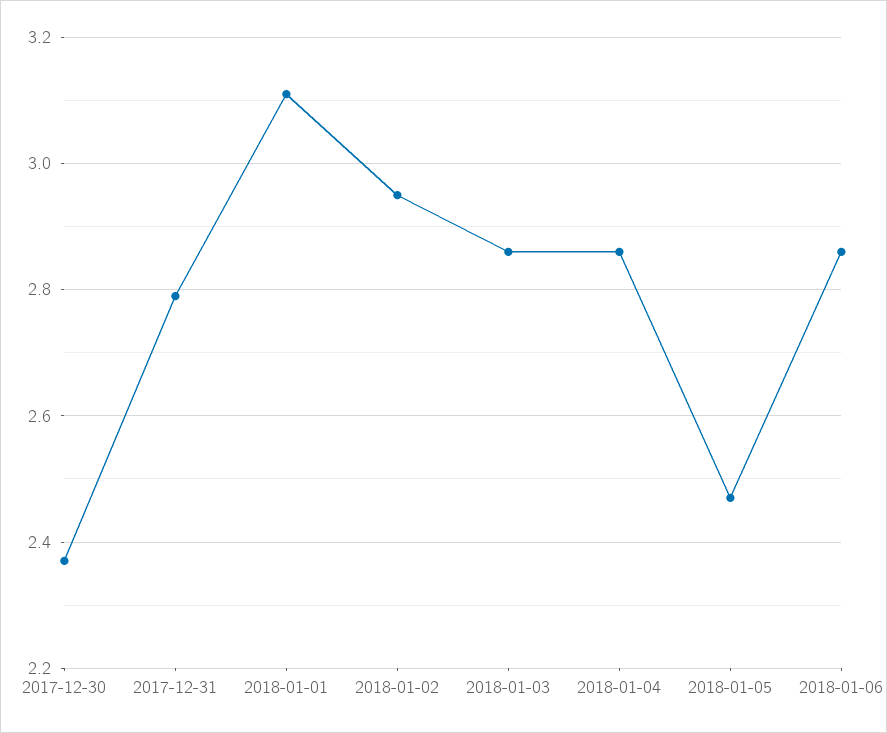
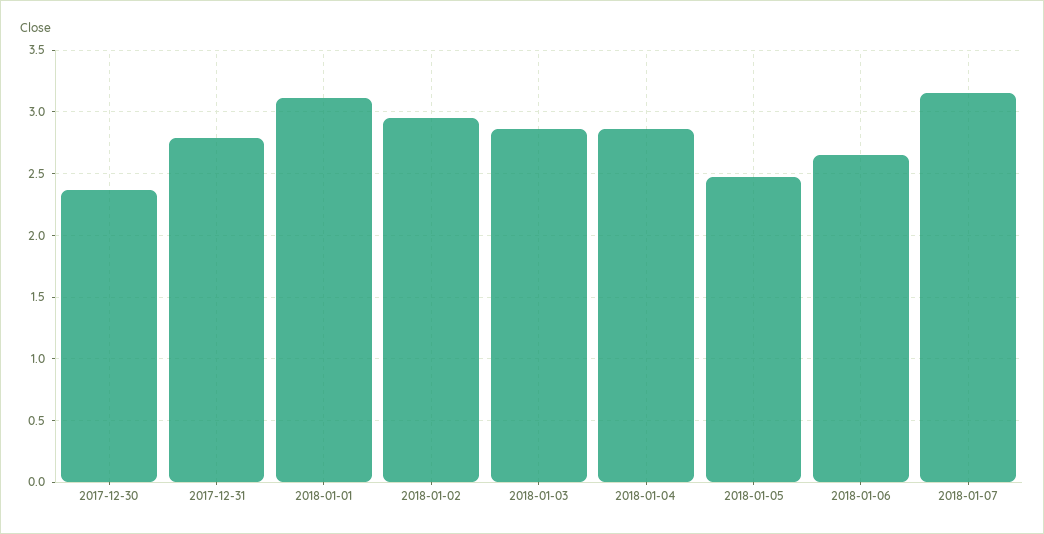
2018-01-06: 2.85 -> 2.65
2018-01-07: none -> 3.15

